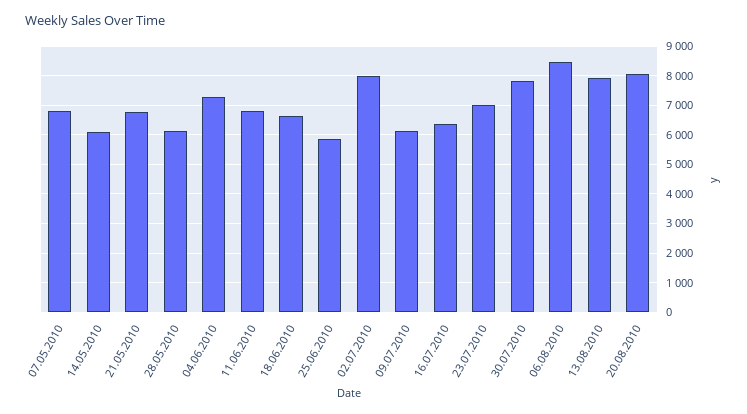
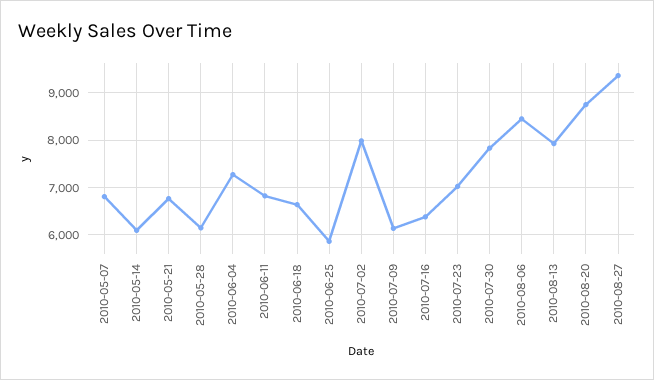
20.08.2010: 8000 -> 8800
2010-08-27: none -> 9400

